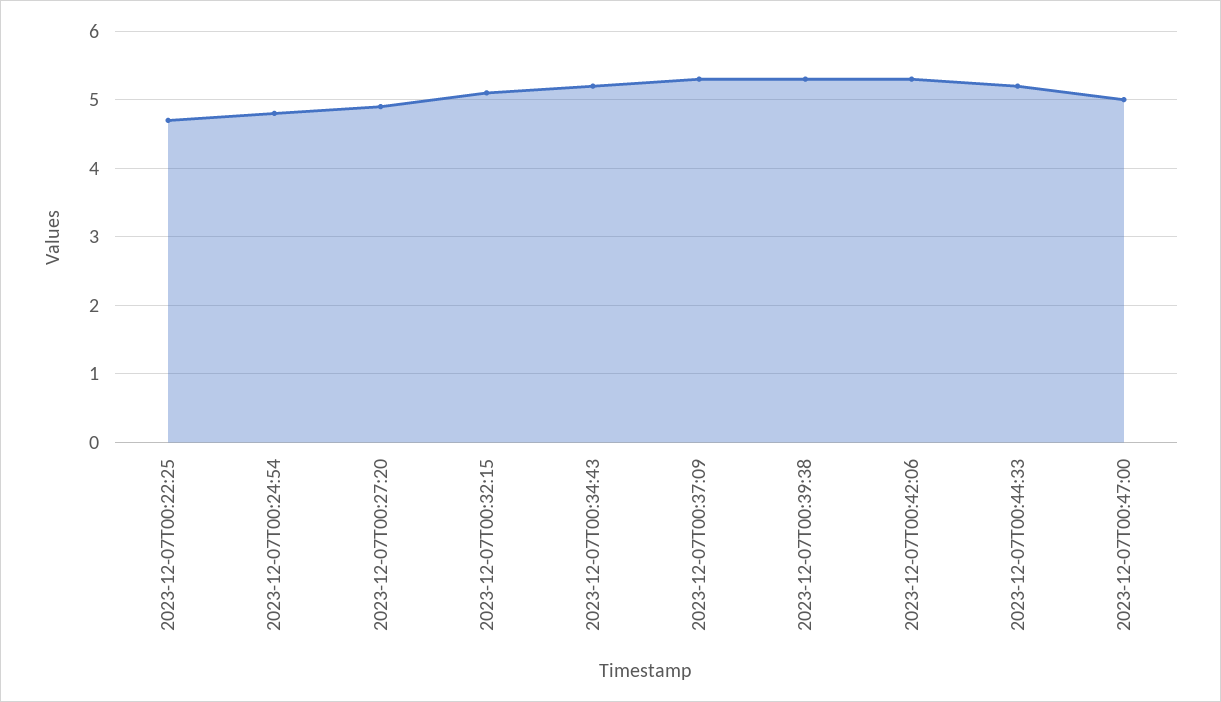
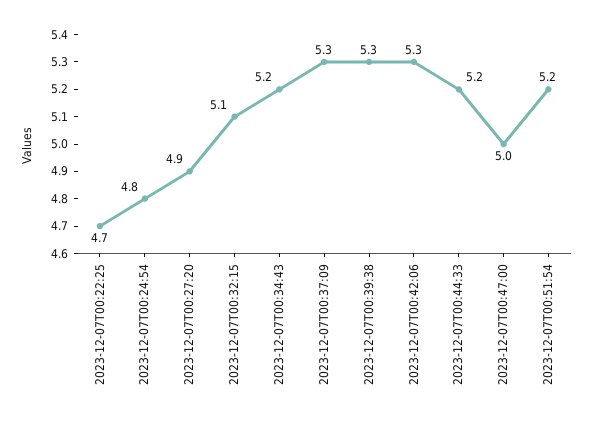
2023-12-07T00:51:54: none -> 5.2

